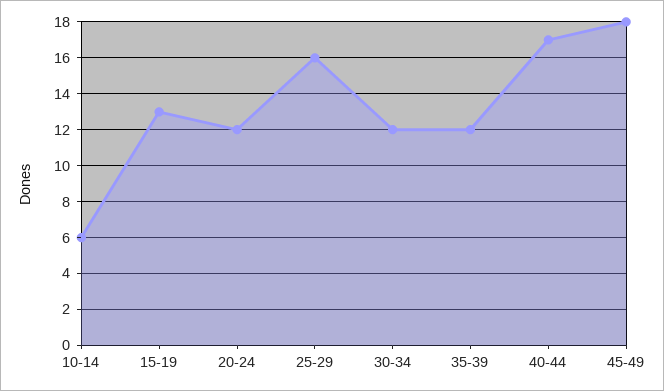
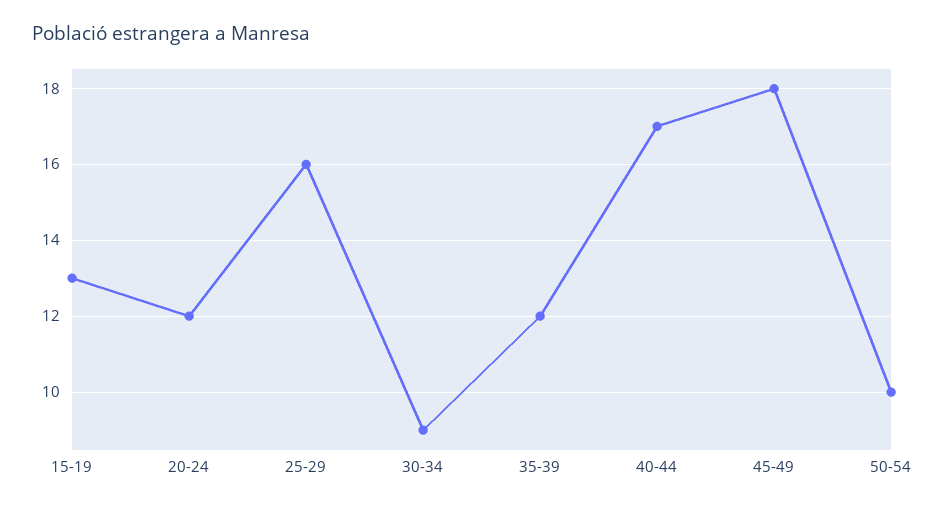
10-14: 6 -> none
30-34: 12 -> 9
50-54: none -> 10

